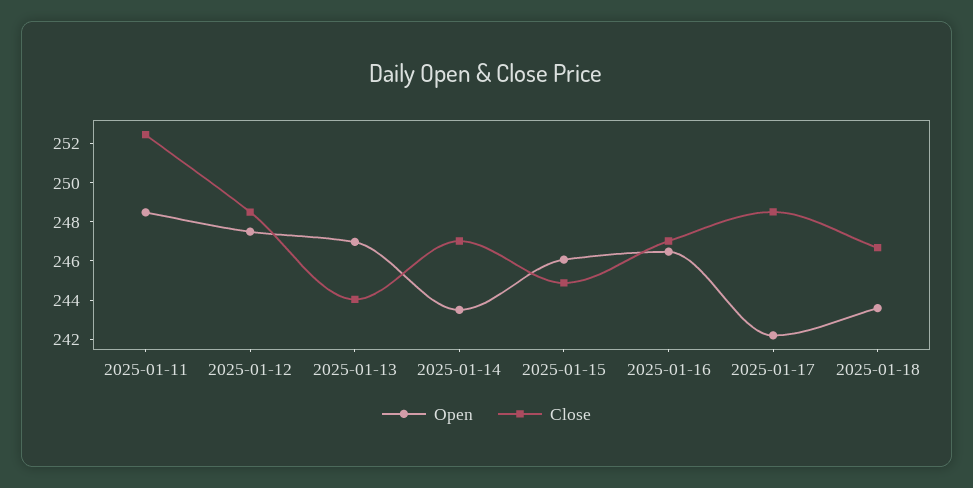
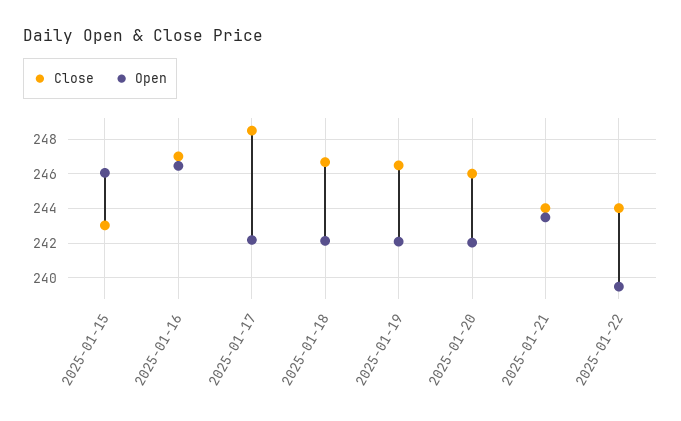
Open, 2025-01-11: 248.5 -> none
Close, 2025-01-11: 252.5 -> none
Open, 2025-01-12: 247.5 -> none
Close, 2025-01-12: 248.5 -> none
Open, 2025-01-13: 247 -> none
Close, 2025-01-13: 244 -> none
Open, 2025-01-14: 243.5 -> none
Close, 2025-01-14: 247 -> none
Close, 2025-01-15: 245 -> 243
Open, 2025-01-18: 243.5 -> 242
Close, 2025-01-19: none -> 246.5
Open, 2025-01-19: none -> 242
Close, 2025-01-20: none -> 246
Open, 2025-01-20: none -> 242
Close, 2025-01-21: none -> 244
Open, 2025-01-21: none -> 243.5
Close, 2025-01-22: none -> 244
Open, 2025-01-22: none -> 239.5

